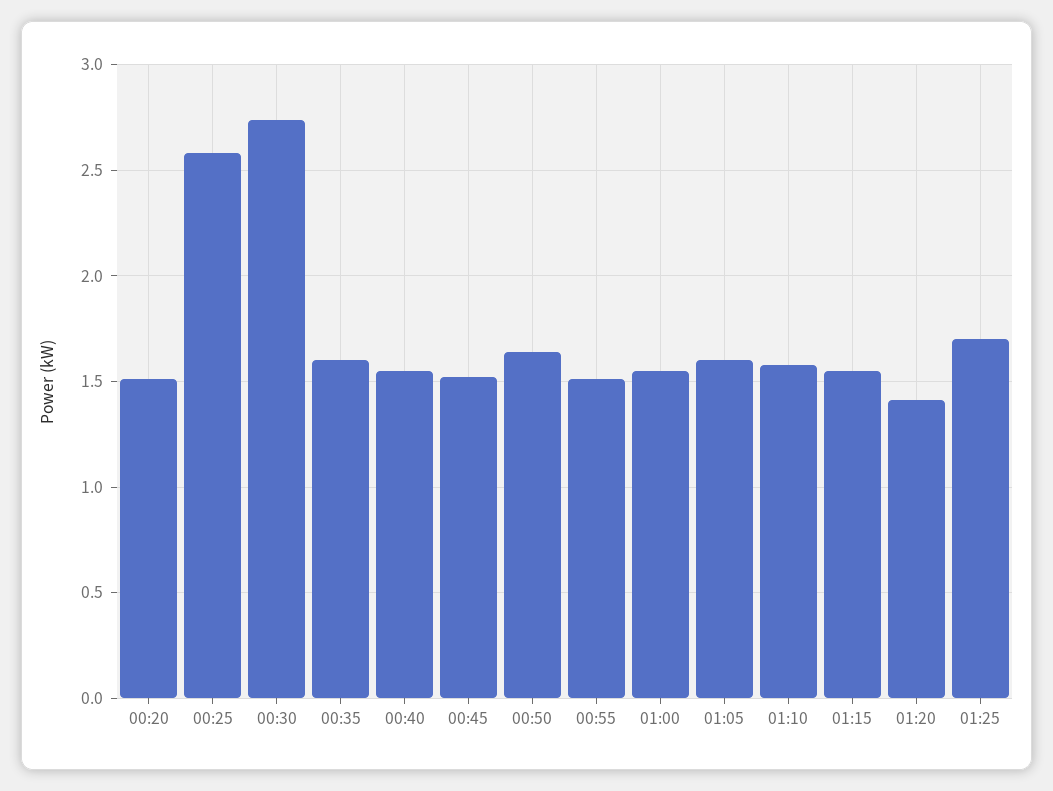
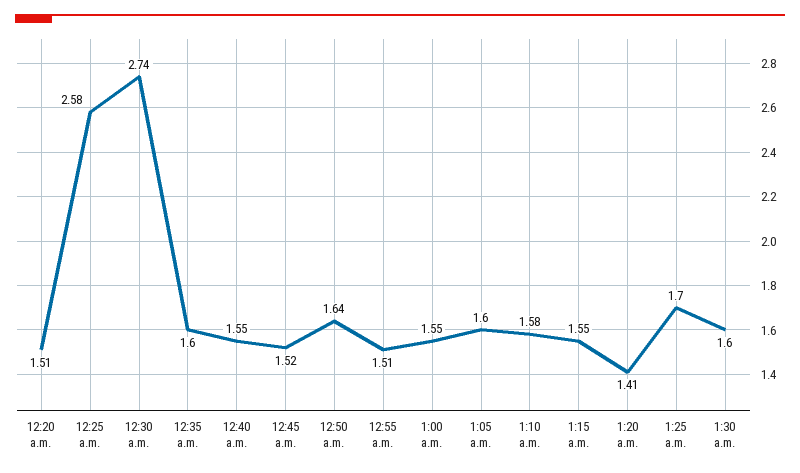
1:30 a.m.: none -> 1.6

